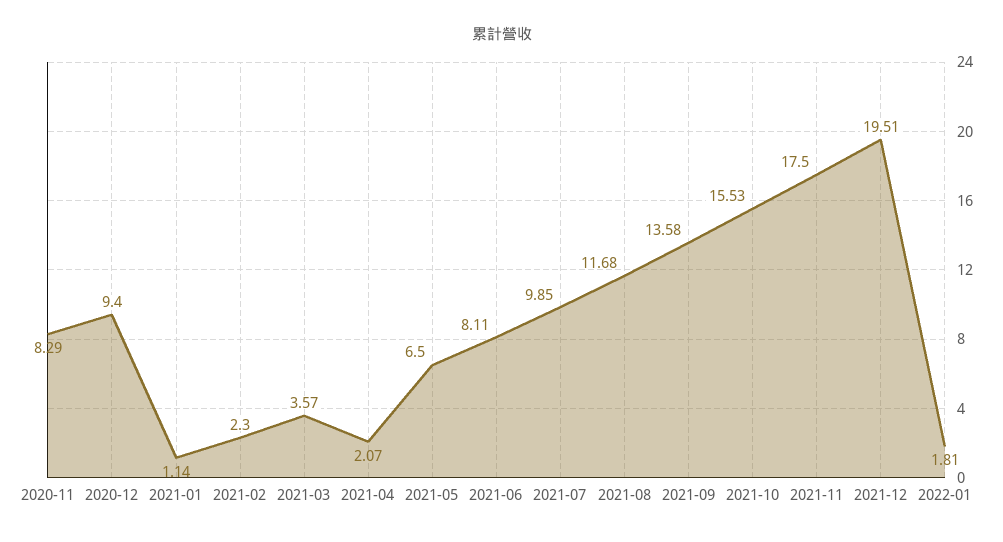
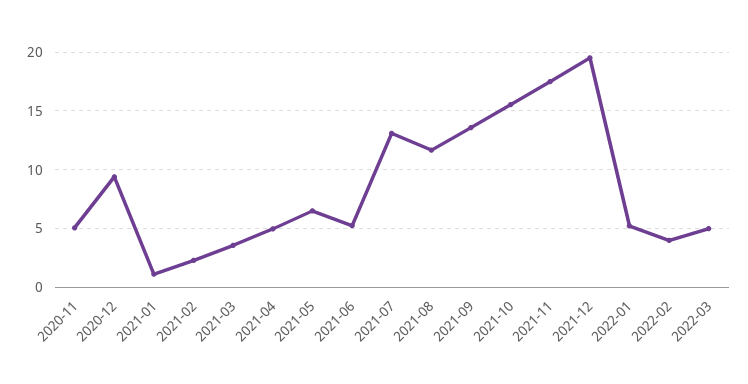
2020-11: 8.29 -> 5
2021-04: 2.07 -> 5
2021-06: 8.11 -> 5
2021-07: 9.85 -> 13
2022-01: 1.81 -> 5
2022-02: none -> 4
2022-03: none -> 5

